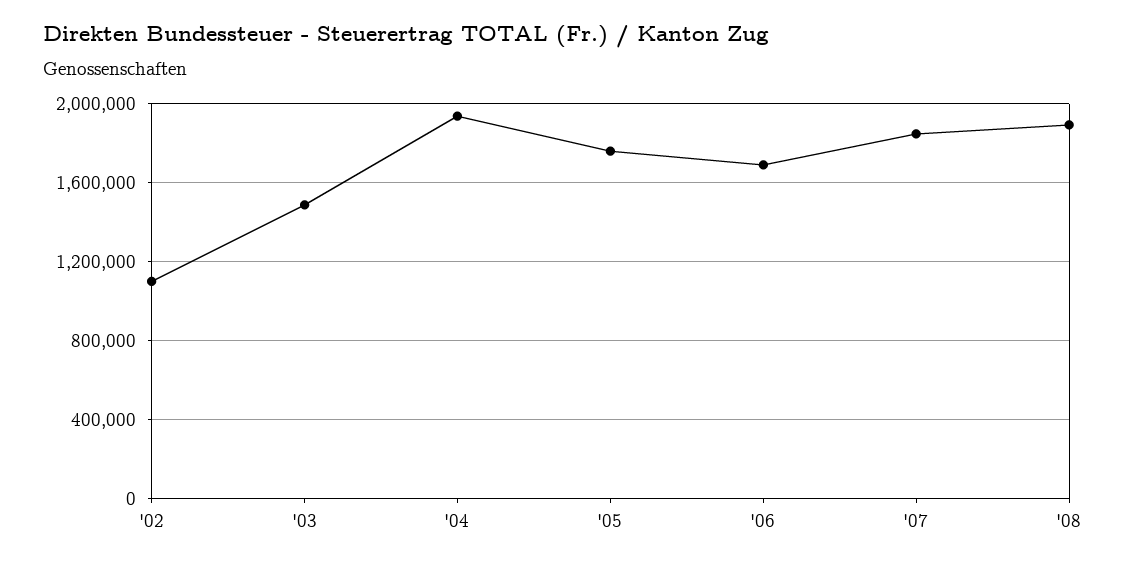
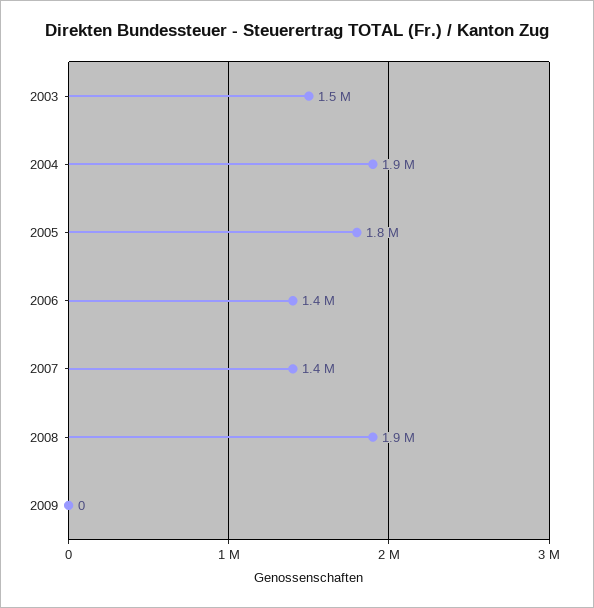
'02: 1100000 -> none
'06: 1700000 -> 1400000
'07: 1850000 -> 1400000
2009: none -> 0

